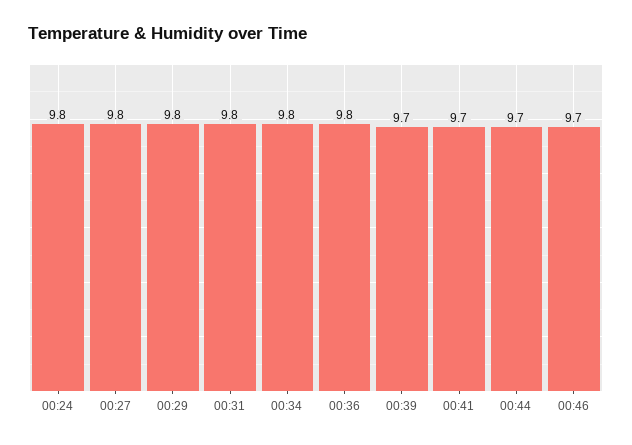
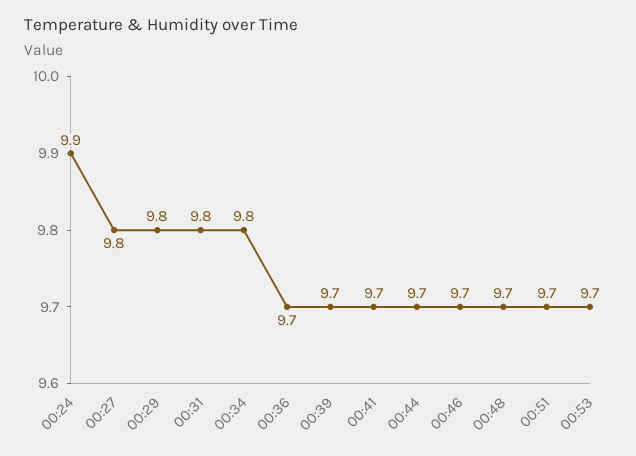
00:24: 9.8 -> 9.9
00:36: 9.8 -> 9.7
00:48: none -> 9.7
00:51: none -> 9.7
00:53: none -> 9.7

